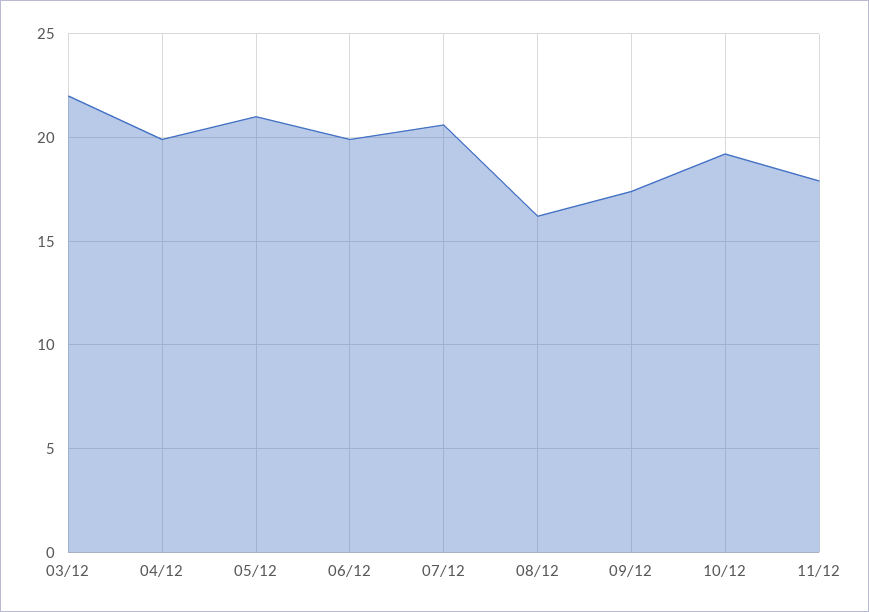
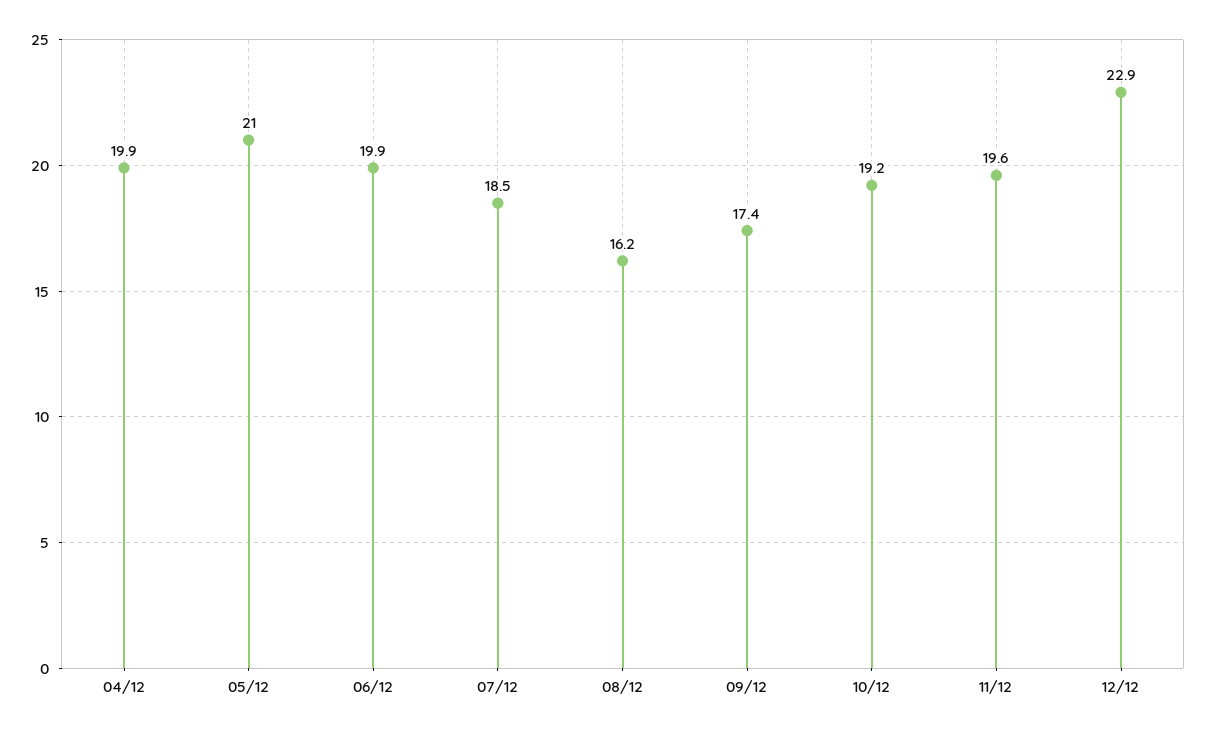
03/12: 22 -> none
07/12: 20.5 -> 18.5
11/12: 18 -> 19.6
12/12: none -> 22.9

